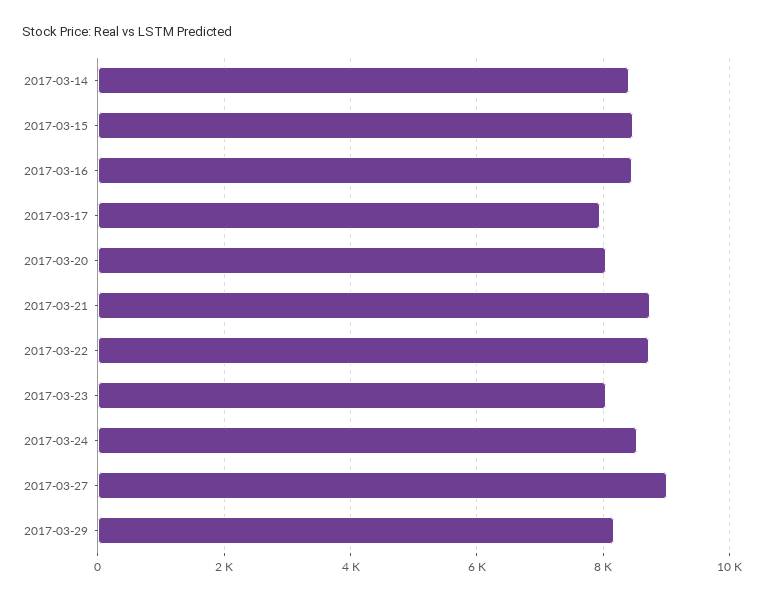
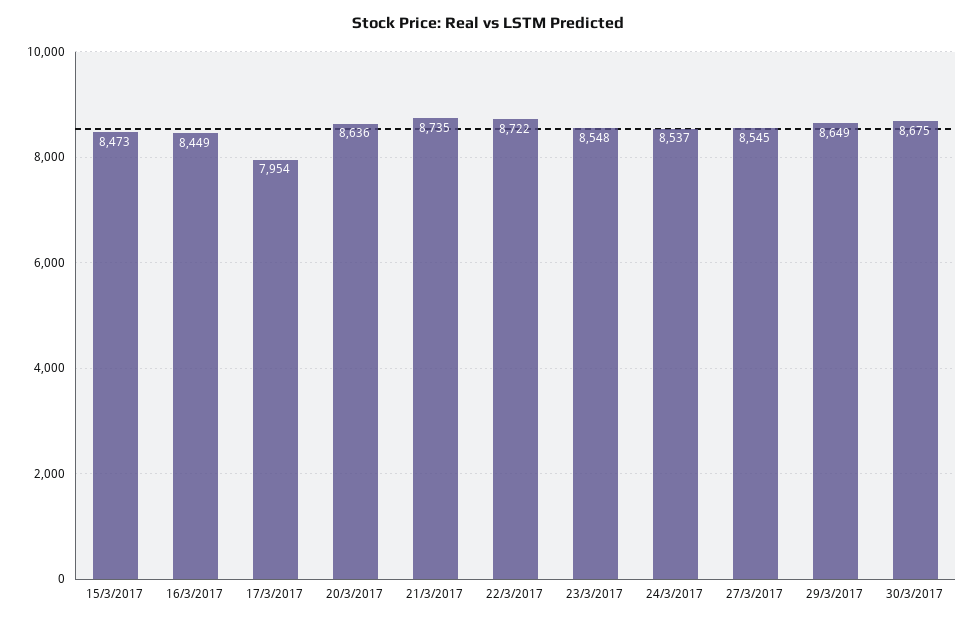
2017-03-14: 8400 -> none
2017-03-20: 8000 -> 8636
2017-03-23: 8000 -> 8548
2017-03-27: 9000 -> 8545
2017-03-29: 8200 -> 8649
30/3/2017: none -> 8675

